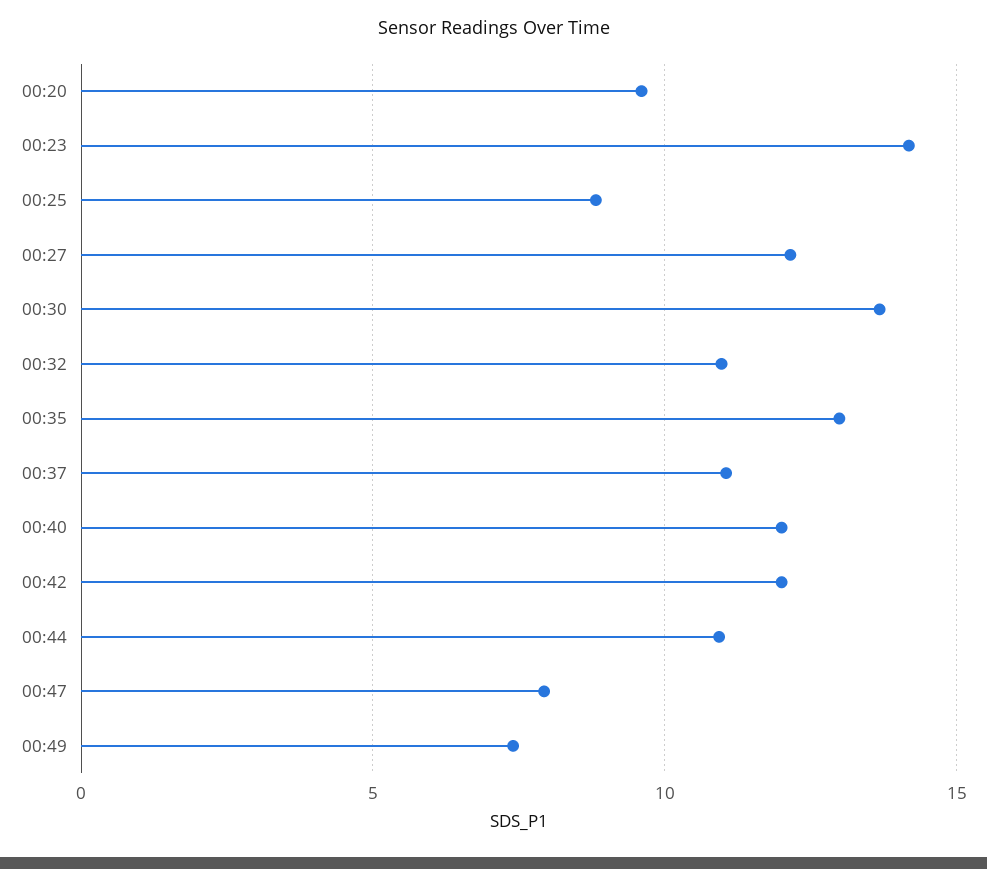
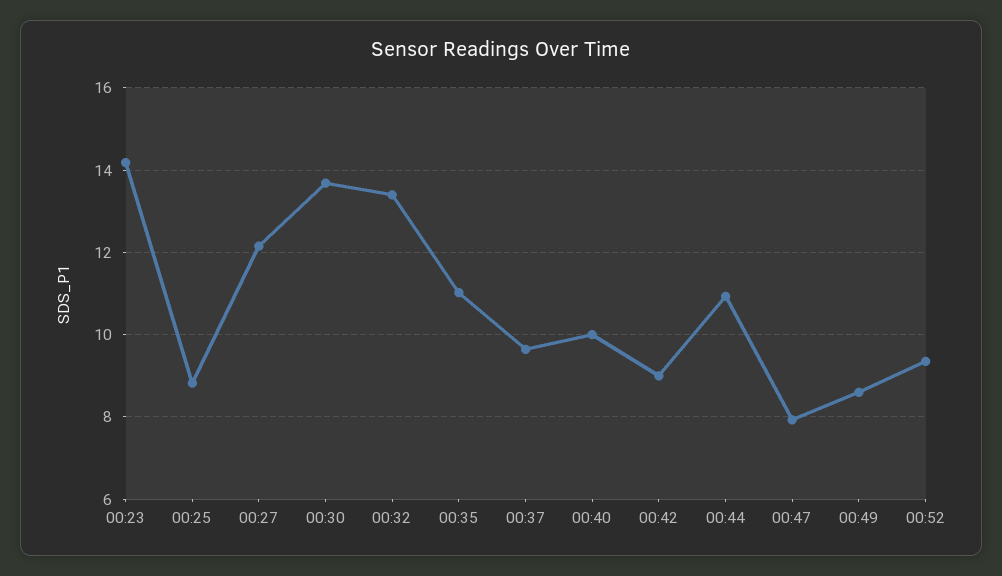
00:20: 9.5 -> none
00:32: 11 -> 13.4
00:35: 13 -> 11
00:37: 11 -> 9.6
00:40: 12 -> 10
00:42: 12 -> 9
00:49: 7.5 -> 8.6
00:52: none -> 9.4

